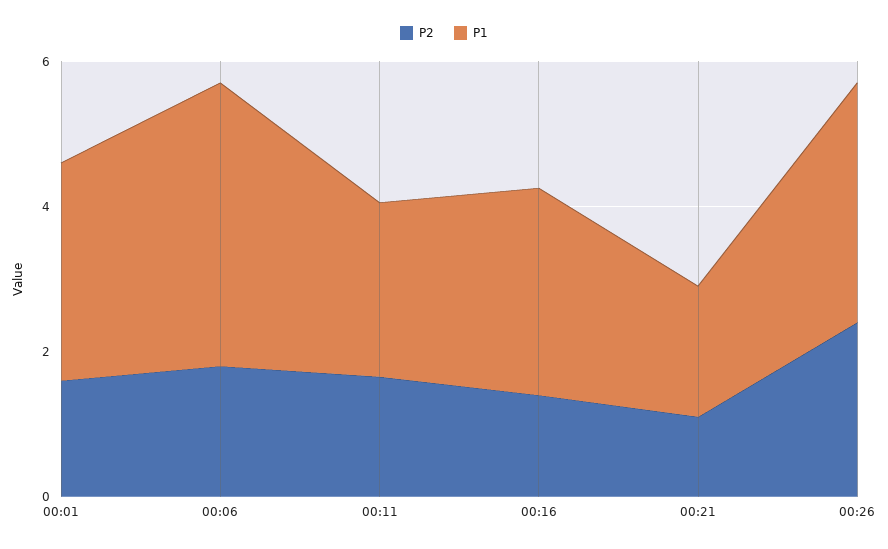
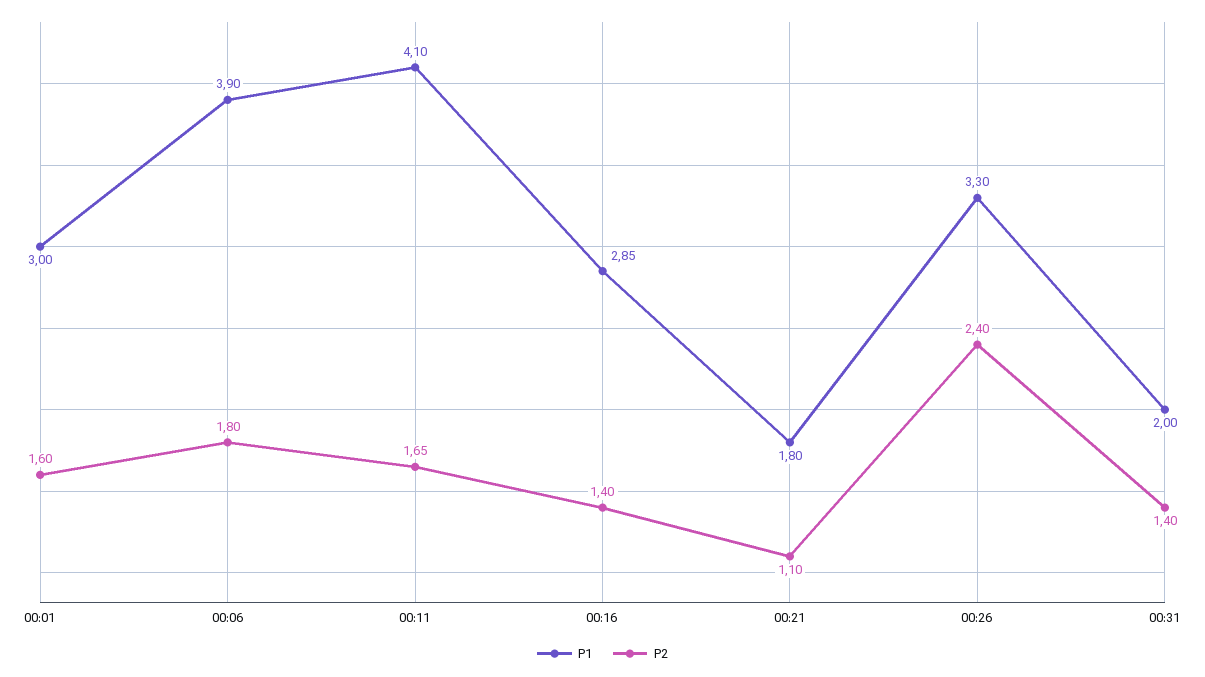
P1, 00:11: 2.5 -> 4.1
P1, 00:31: none -> 2
P2, 00:31: none -> 1.4

